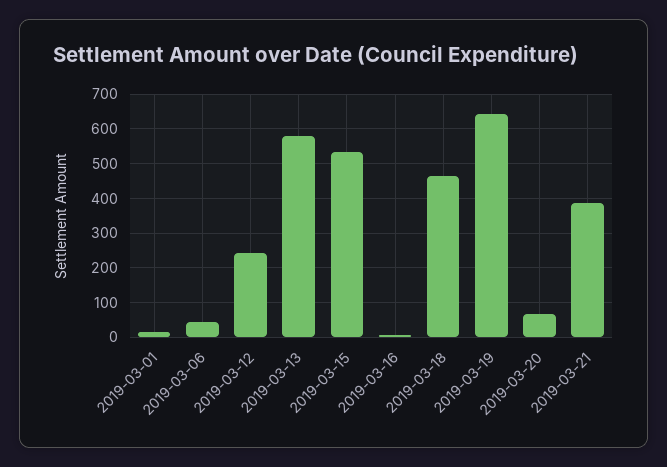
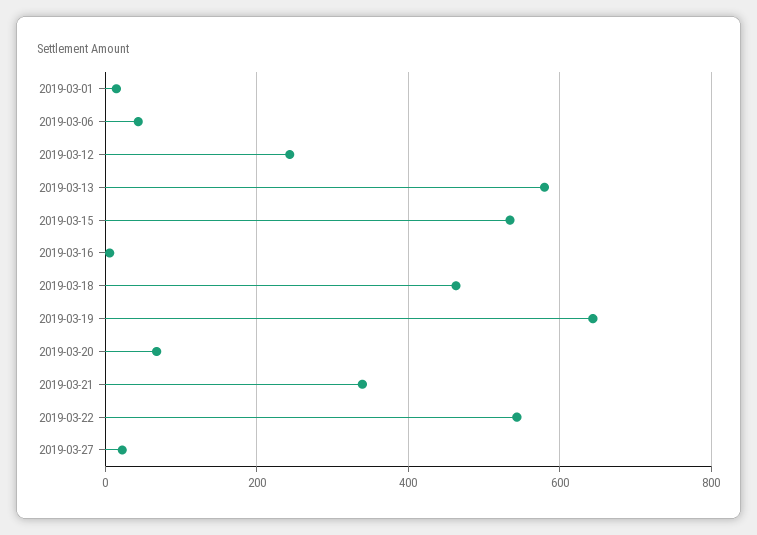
2019-03-21: 380 -> 340
2019-03-22: none -> 540
2019-03-27: none -> 20

